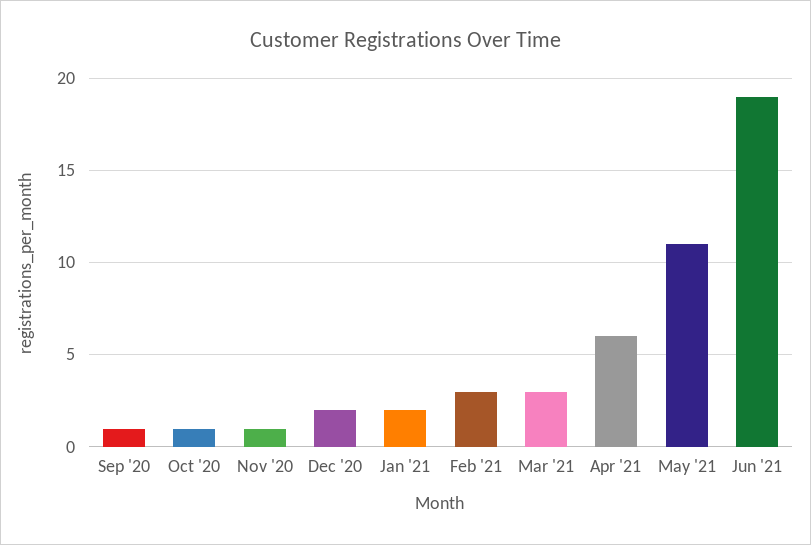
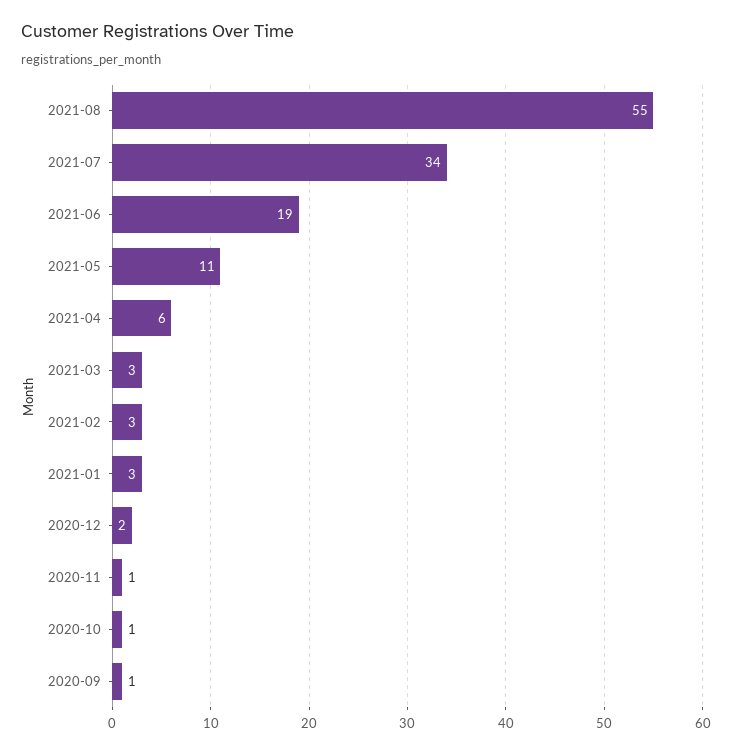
Jan '21: 2 -> 3
2021-08: none -> 55
2021-07: none -> 34

